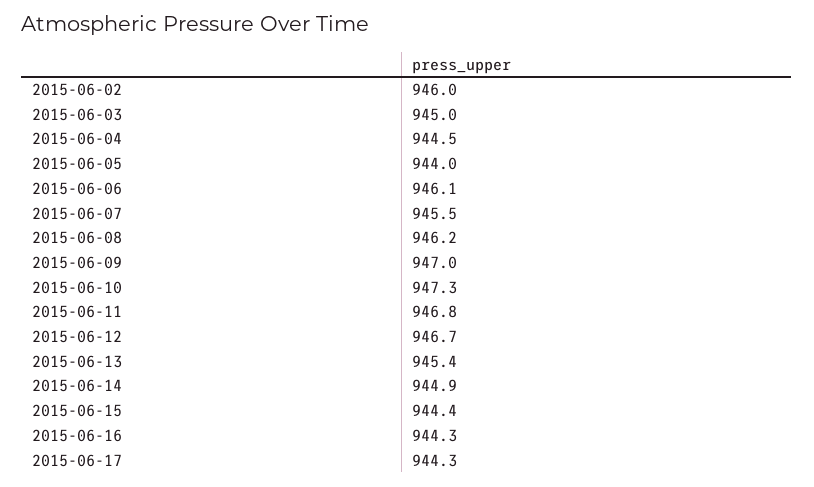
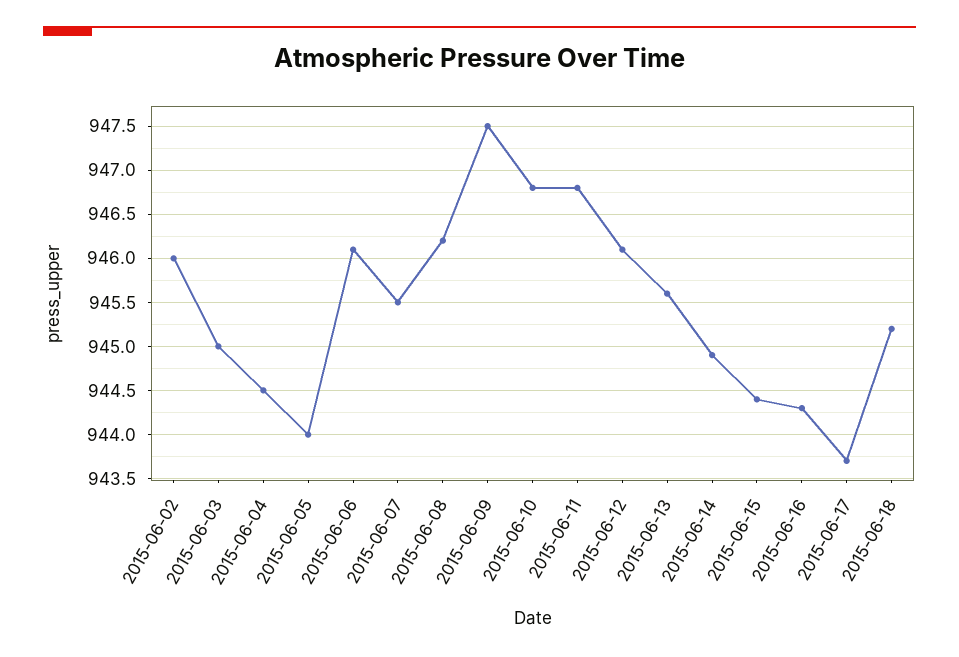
2015-06-09: 947 -> 947.5
2015-06-10: 947.3 -> 946.8
2015-06-12: 946.7 -> 946.1
2015-06-13: 945.4 -> 945.6
2015-06-17: 944.3 -> 943.7
2015-06-18: none -> 945.2

